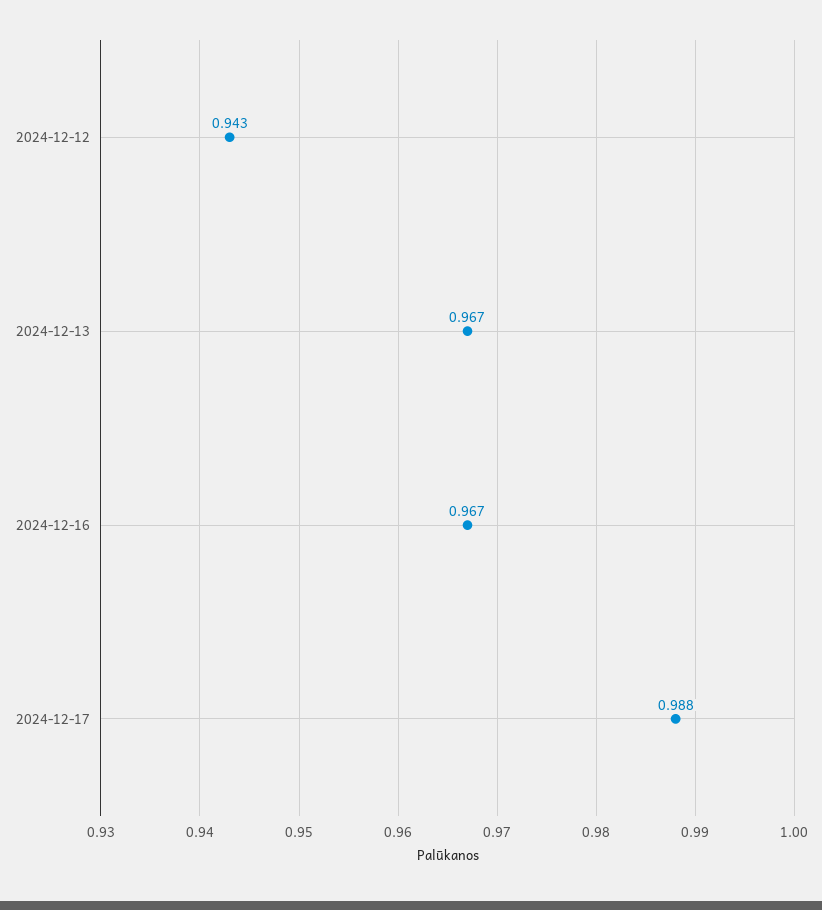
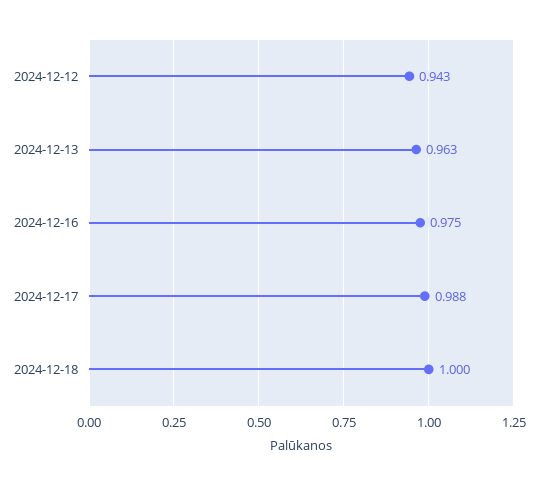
2024-12-13: 0.967 -> 0.963
2024-12-16: 0.967 -> 0.975
2024-12-18: none -> 1

